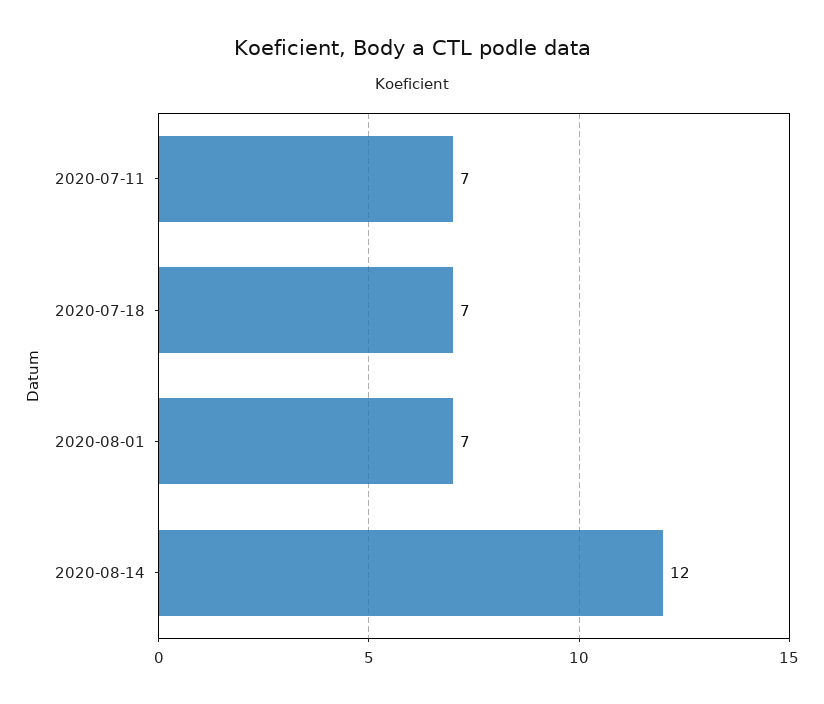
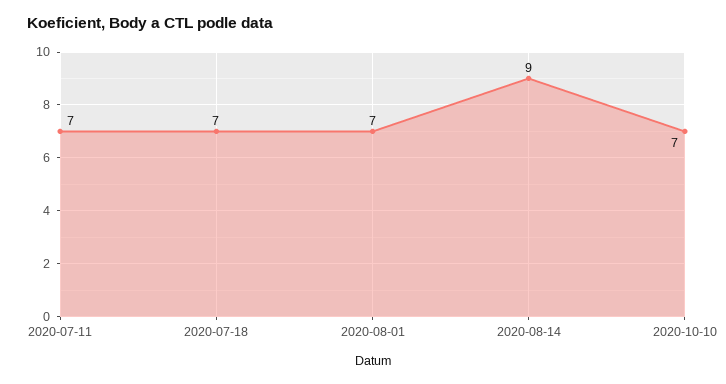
2020-08-14: 12 -> 9
2020-10-10: none -> 7

